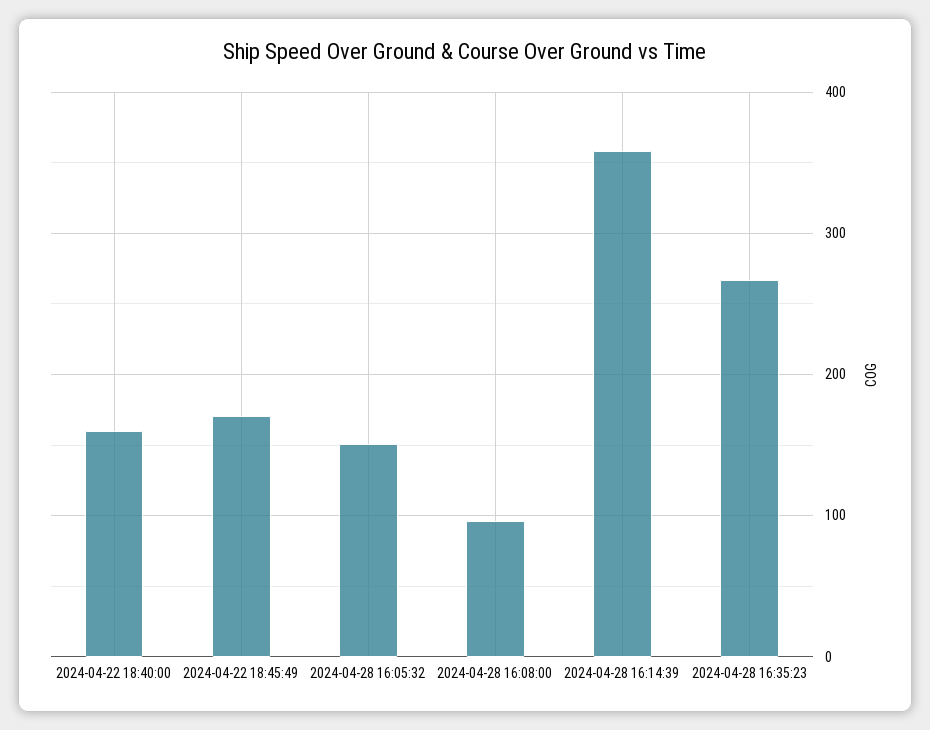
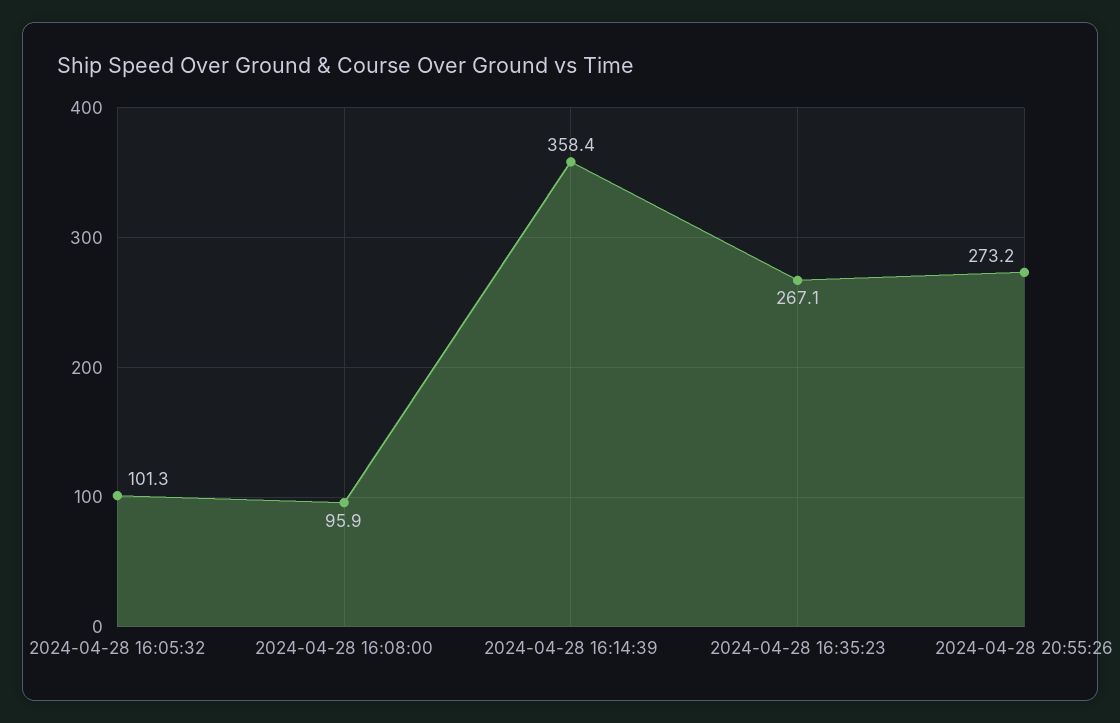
2024-04-22 18:40:00: 160 -> none
2024-04-22 18:45:49: 170 -> none
2024-04-28 16:05:32: 150 -> 101.3
2024-04-28 20:55:26: none -> 273.2

